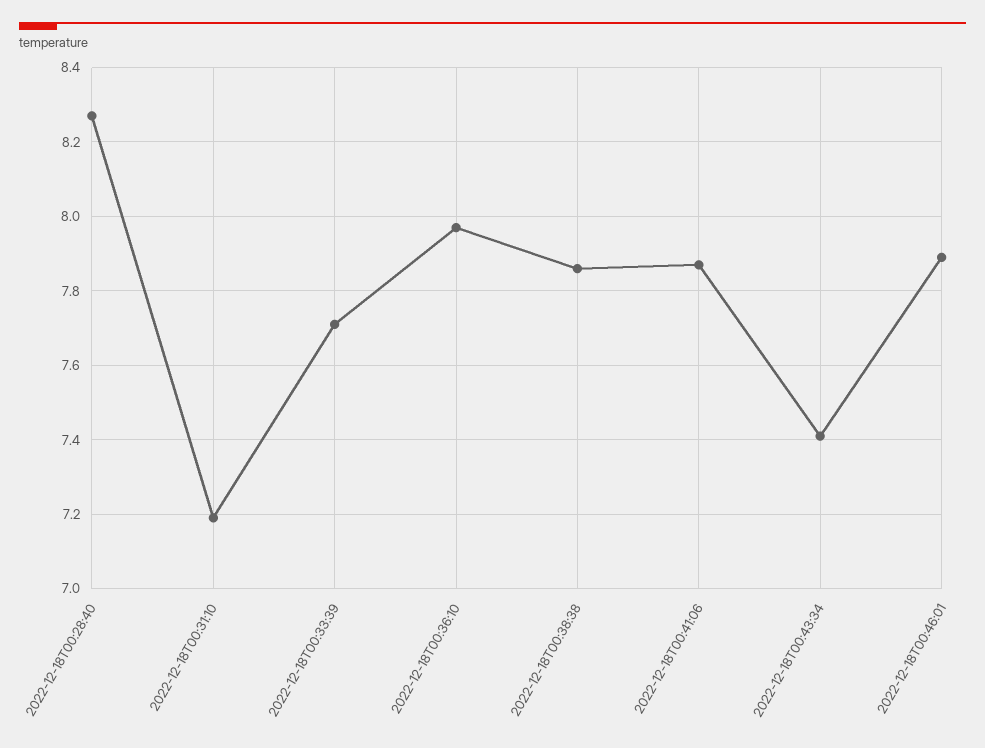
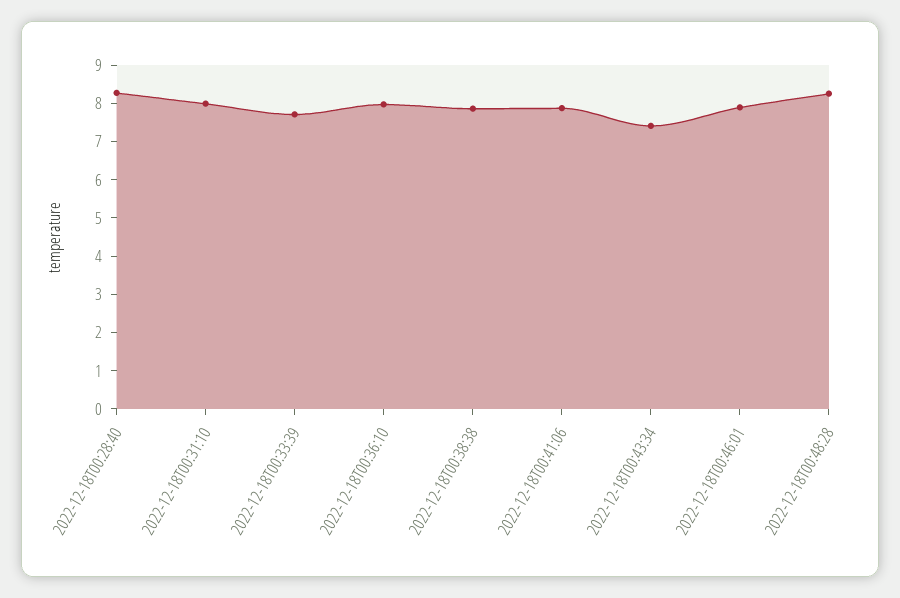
2022-12-18T00:31:10: 7.2 -> 8
2022-12-18T00:48:28: none -> 8.25

